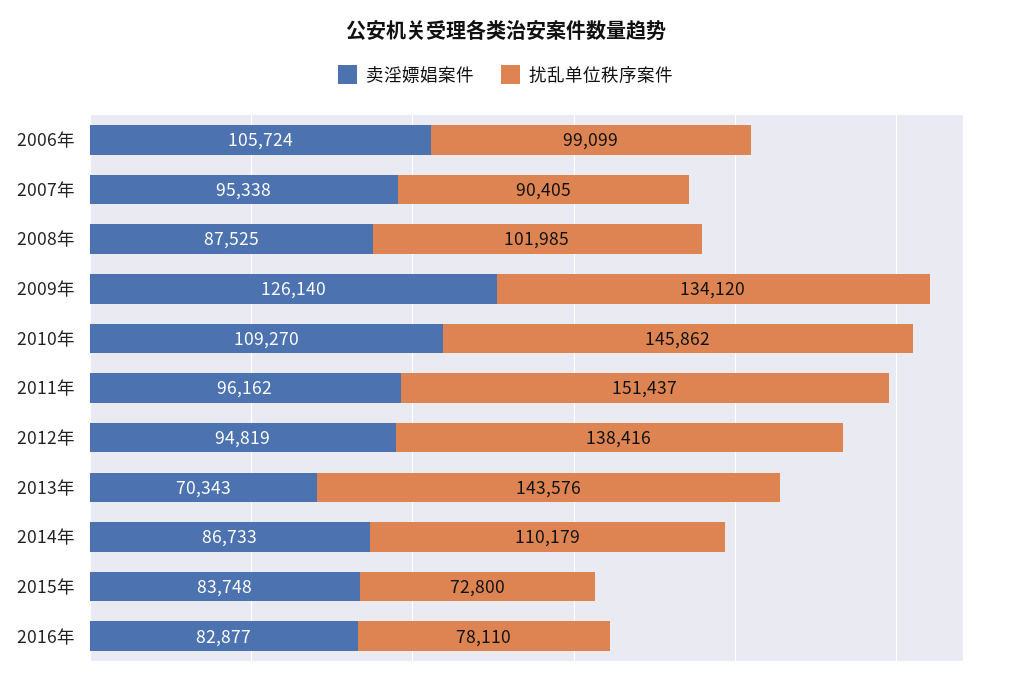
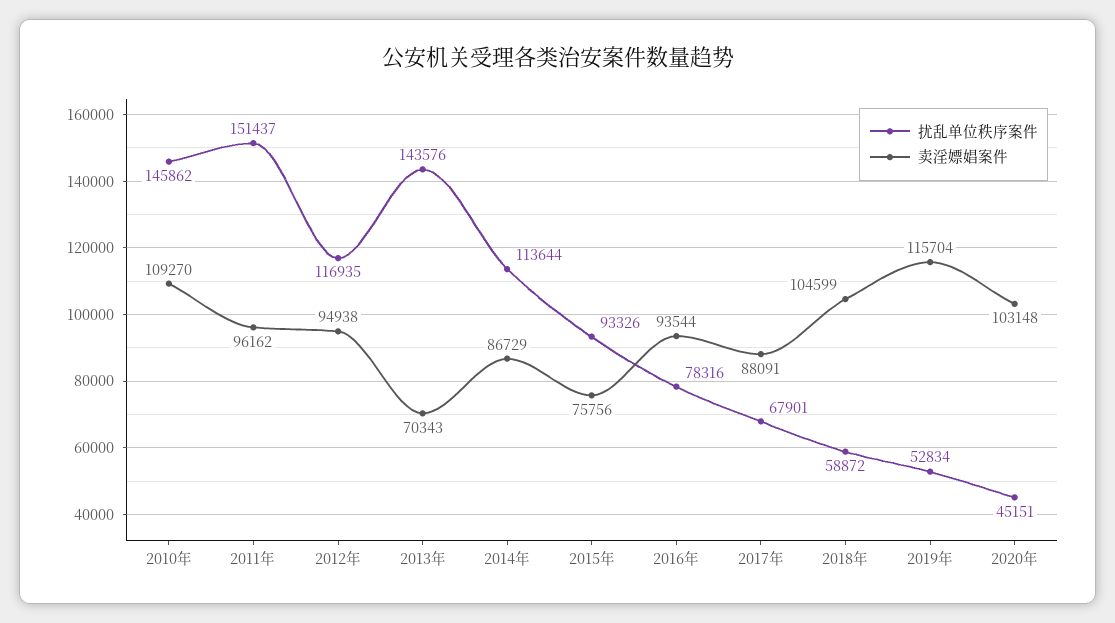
卖淫嫖娼案件, 2006年: 105724 -> none
扰乱单位秩序案件, 2006年: 99099 -> none
卖淫嫖娼案件, 2007年: 95338 -> none
扰乱单位秩序案件, 2007年: 90405 -> none
卖淫嫖娼案件, 2008年: 87525 -> none
扰乱单位秩序案件, 2008年: 101985 -> none
卖淫嫖娼案件, 2009年: 126140 -> none
扰乱单位秩序案件, 2009年: 134120 -> none
卖淫嫖娼案件, 2012年: 94819 -> 94938
扰乱单位秩序案件, 2012年: 138416 -> 116935
卖淫嫖娼案件, 2014年: 86733 -> 86729
扰乱单位秩序案件, 2014年: 110179 -> 113644
卖淫嫖娼案件, 2015年: 83748 -> 75756
扰乱单位秩序案件, 2015年: 72800 -> 93326
卖淫嫖娼案件, 2016年: 82877 -> 93544
扰乱单位秩序案件, 2016年: 78110 -> 78316
扰乱单位秩序案件, 2017年: none -> 67901
卖淫嫖娼案件, 2017年: none -> 88091
扰乱单位秩序案件, 2018年: none -> 58872
卖淫嫖娼案件, 2018年: none -> 104599
扰乱单位秩序案件, 2019年: none -> 52834
卖淫嫖娼案件, 2019年: none -> 115704
扰乱单位秩序案件, 2020年: none -> 45151
卖淫嫖娼案件, 2020年: none -> 103148

